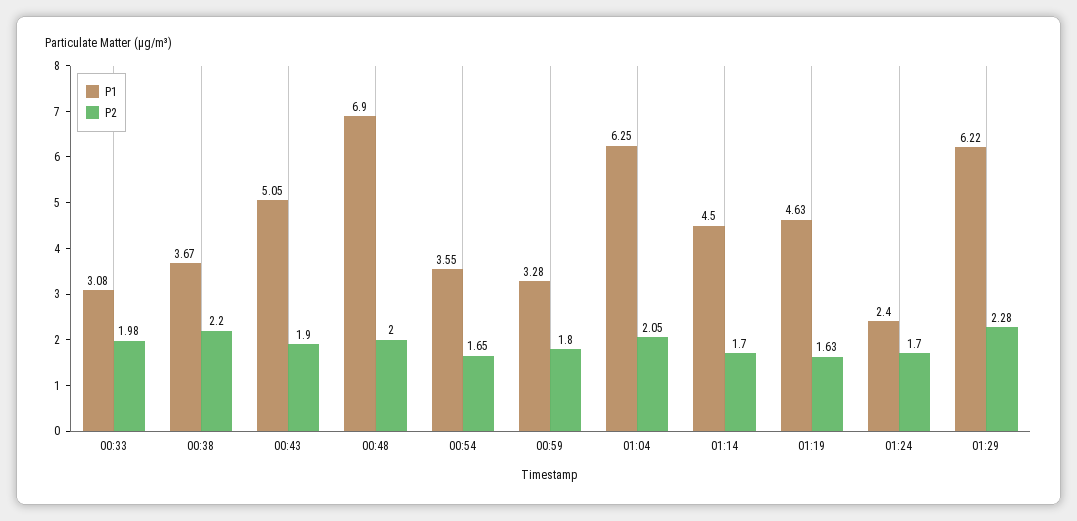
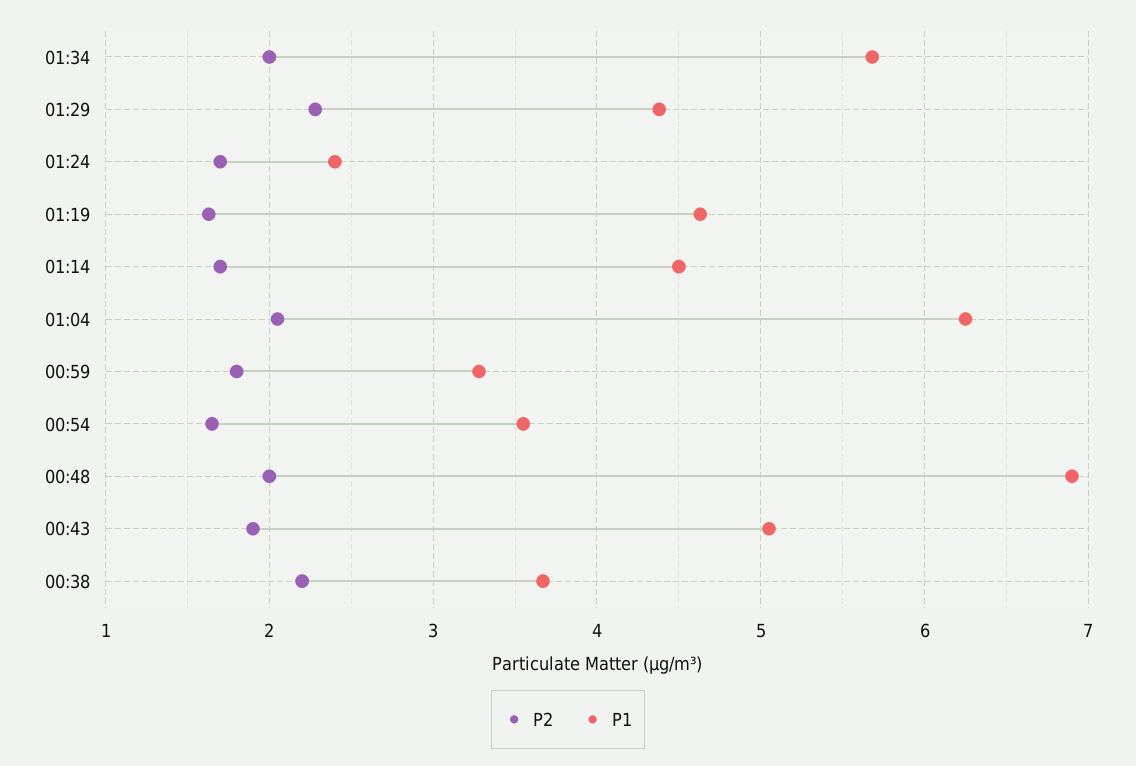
P1, 00:33: 3.08 -> none
P2, 00:33: 1.98 -> none
P1, 01:29: 6.22 -> 4.4
P2, 01:34: none -> 2
P1, 01:34: none -> 5.7

